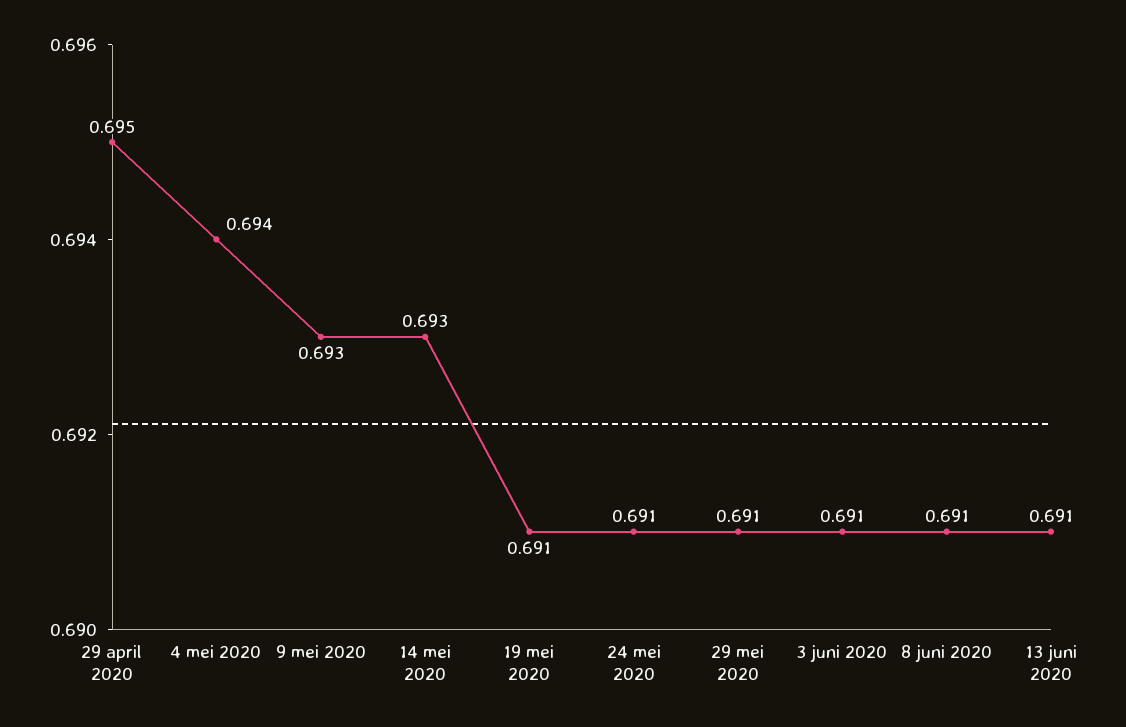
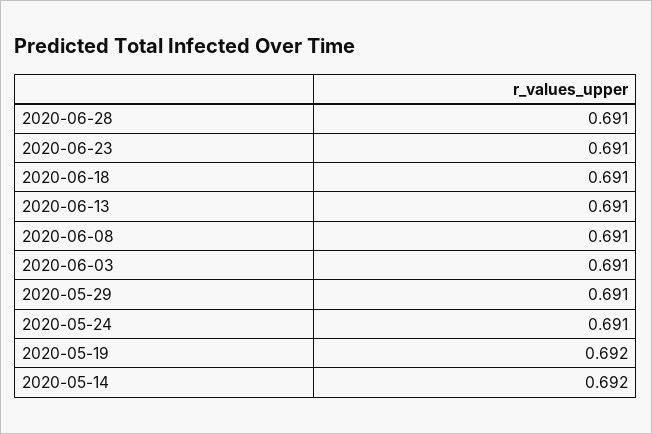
29 april 2020: 0.695 -> none
4 mei 2020: 0.694 -> none
9 mei 2020: 0.693 -> none
14 mei 2020: 0.693 -> 0.692
19 mei 2020: 0.691 -> 0.692
2020-06-28: none -> 0.691
2020-06-23: none -> 0.691
2020-06-18: none -> 0.691

